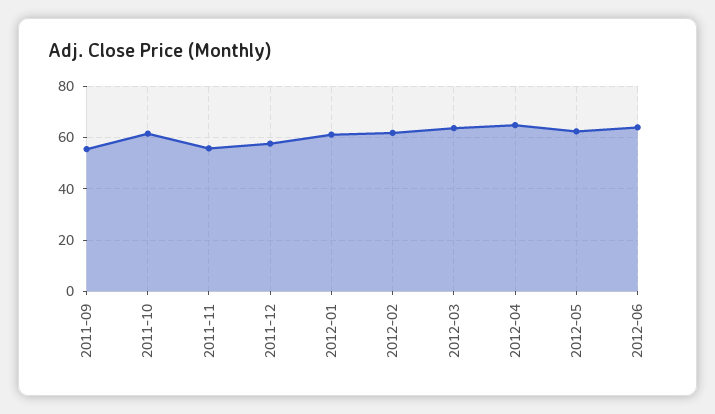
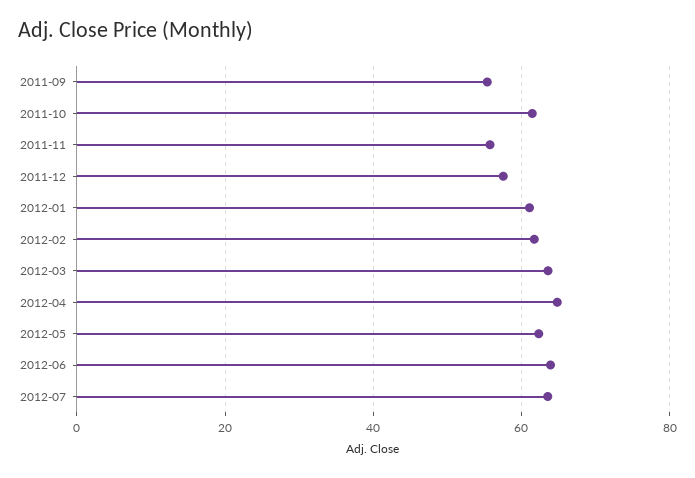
2012-07: none -> 64

